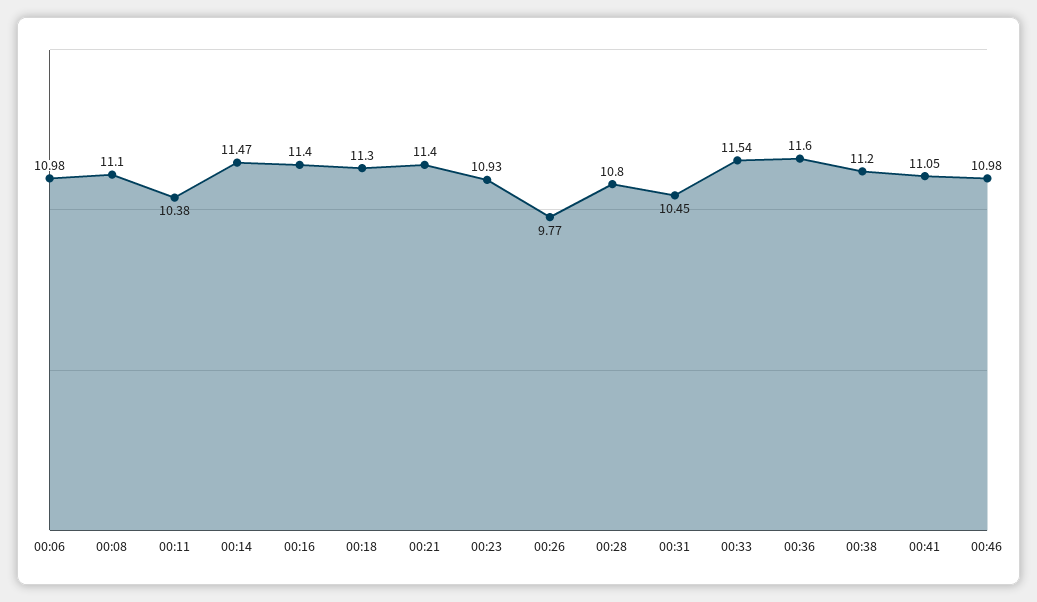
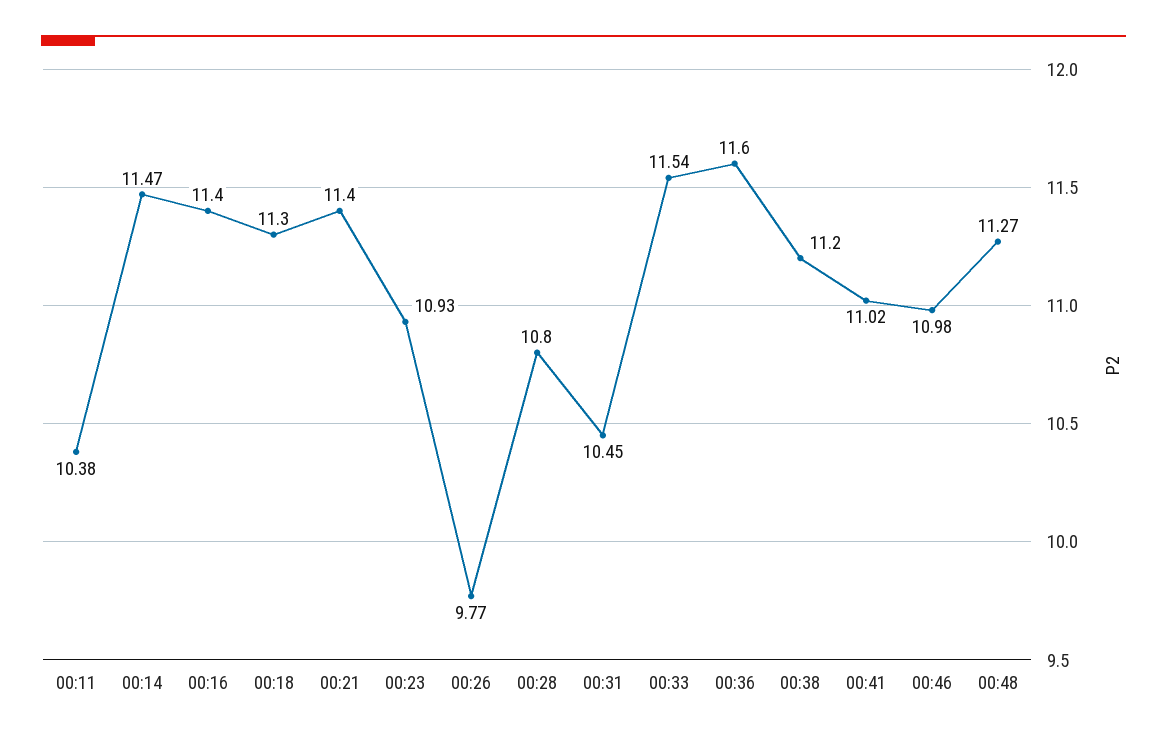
00:06: 10.98 -> none
00:08: 11.1 -> none
00:41: 11.05 -> 11.02
00:48: none -> 11.27

